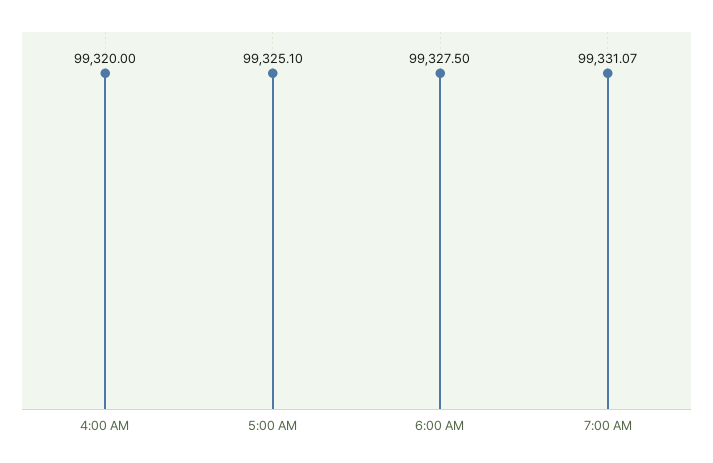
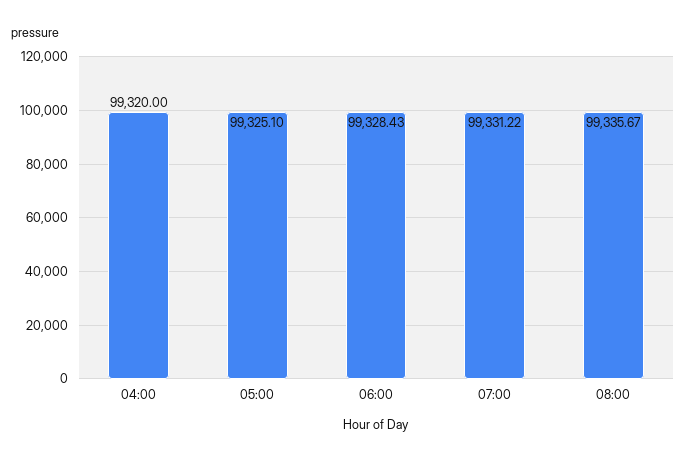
6:00 AM: 99327.5 -> 99328.43
7:00 AM: 99331.07 -> 99331.22
08:00: none -> 99335.67

